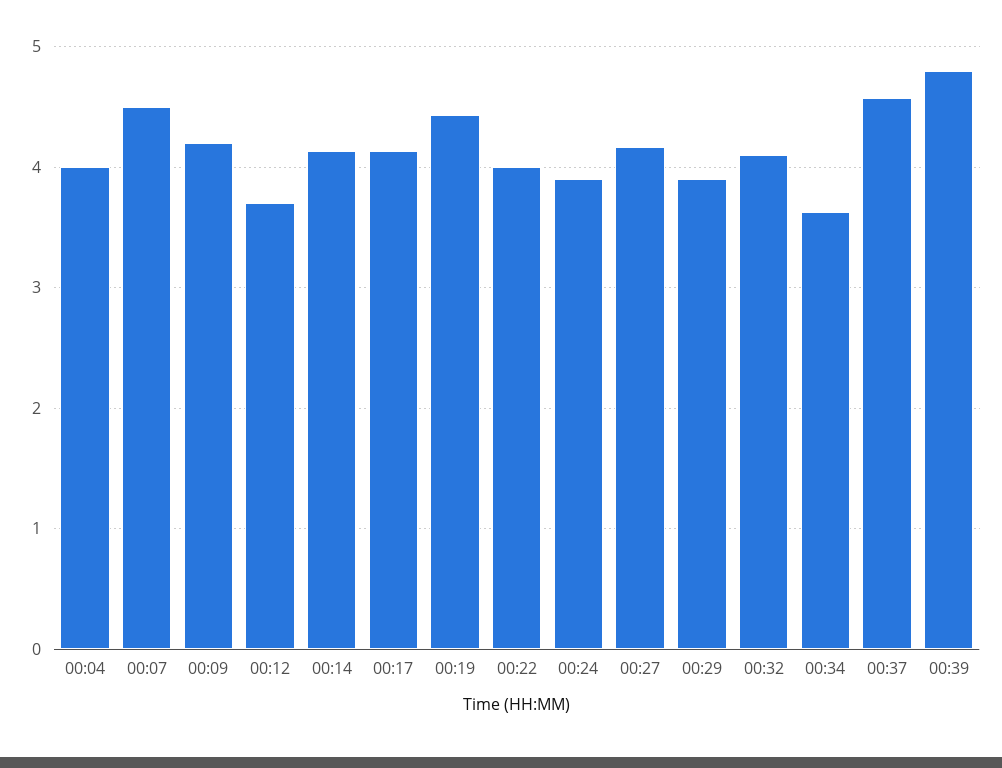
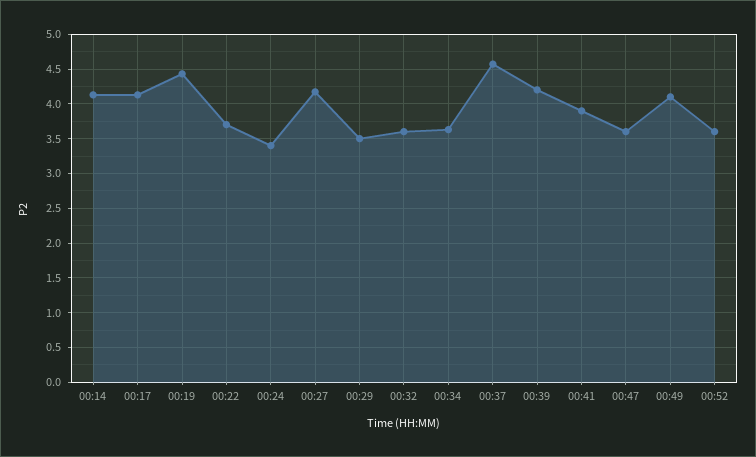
00:04: 4 -> none
00:07: 4.5 -> none
00:09: 4.2 -> none
00:12: 3.7 -> none
00:22: 4 -> 3.7
00:24: 3.9 -> 3.4
00:29: 3.9 -> 3.5
00:32: 4.1 -> 3.6
00:39: 4.8 -> 4.2
00:41: none -> 3.9
00:47: none -> 3.6
00:49: none -> 4.1
00:52: none -> 3.6

